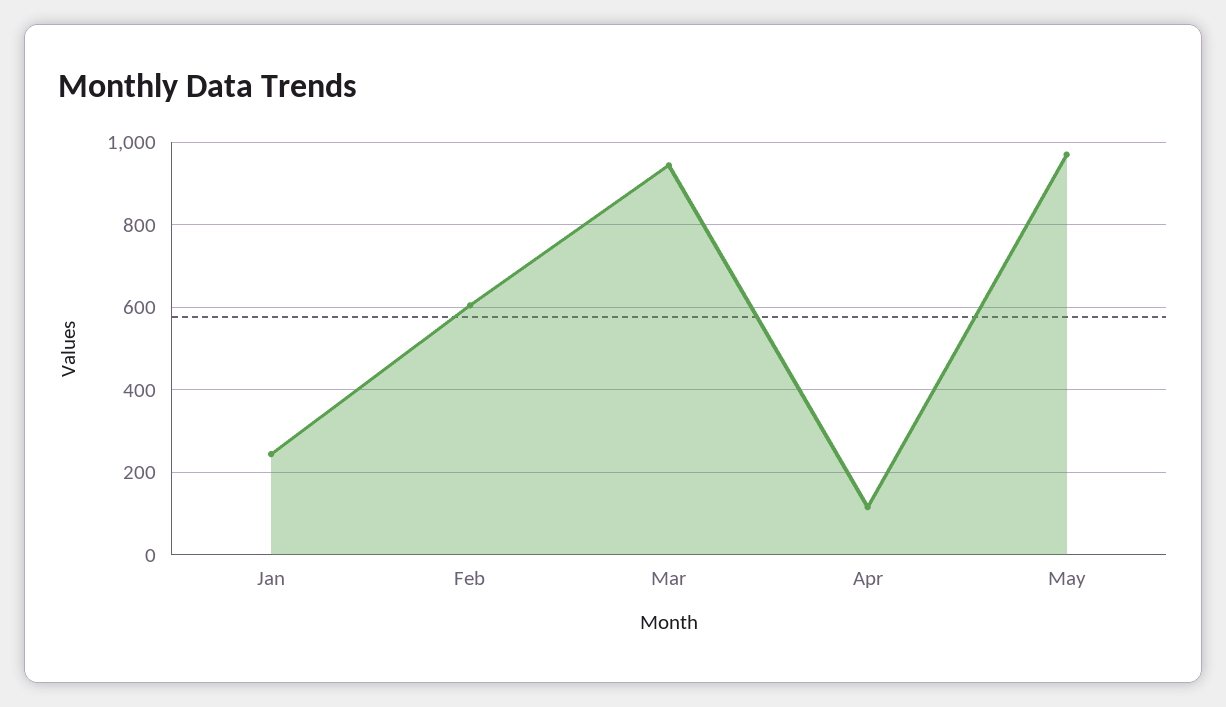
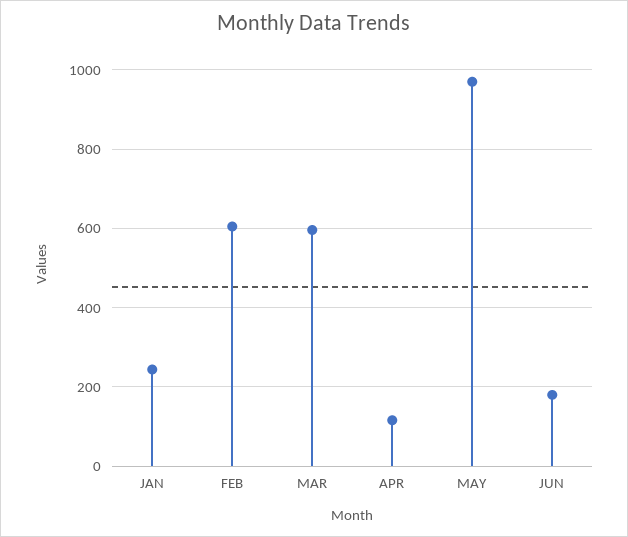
Mar: 940 -> 600
JUN: none -> 180

